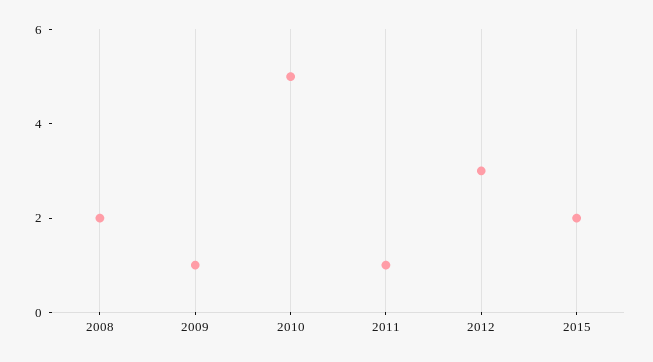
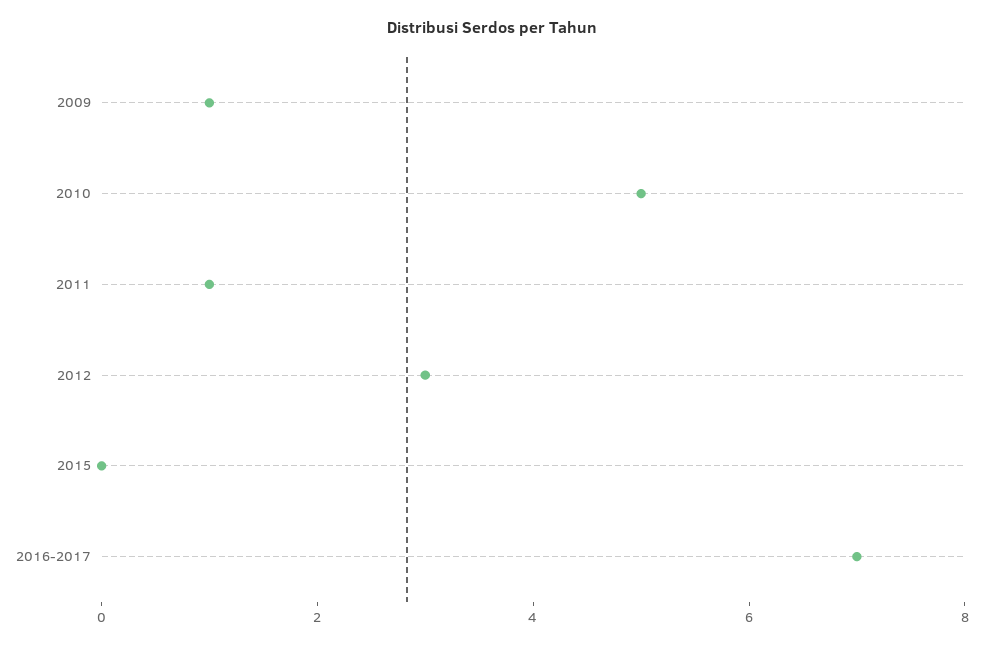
2008: 2 -> none
2015: 2 -> 0
2016-2017: none -> 7

